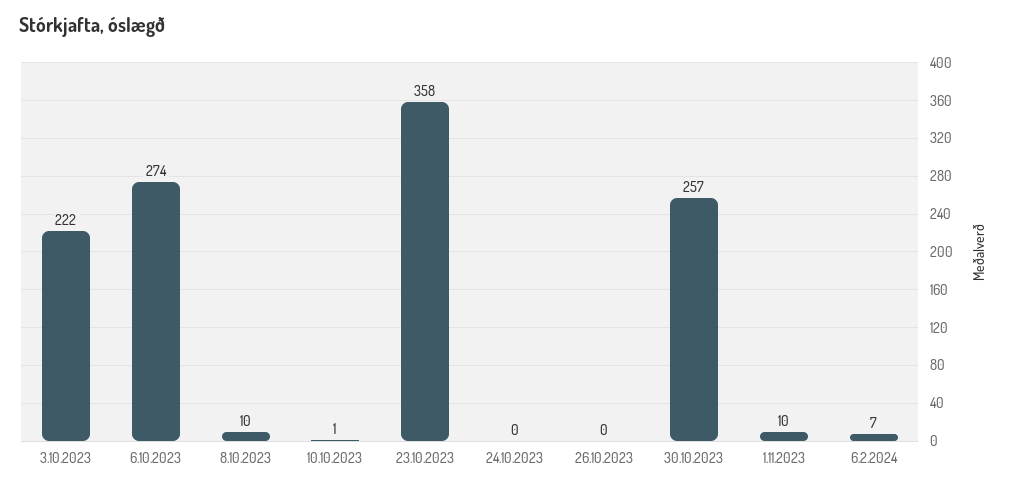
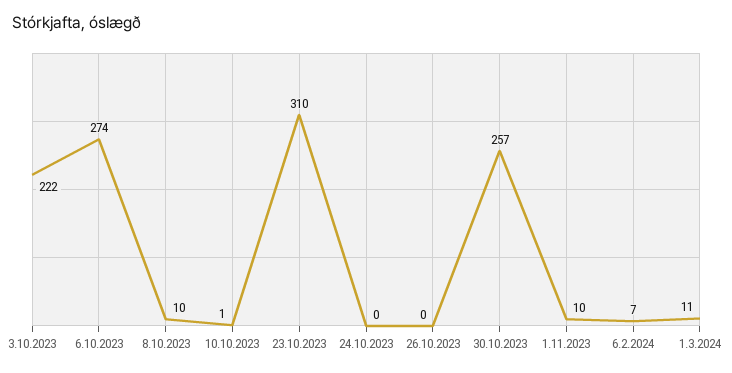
23.10.2023: 358 -> 310
1.3.2024: none -> 11

